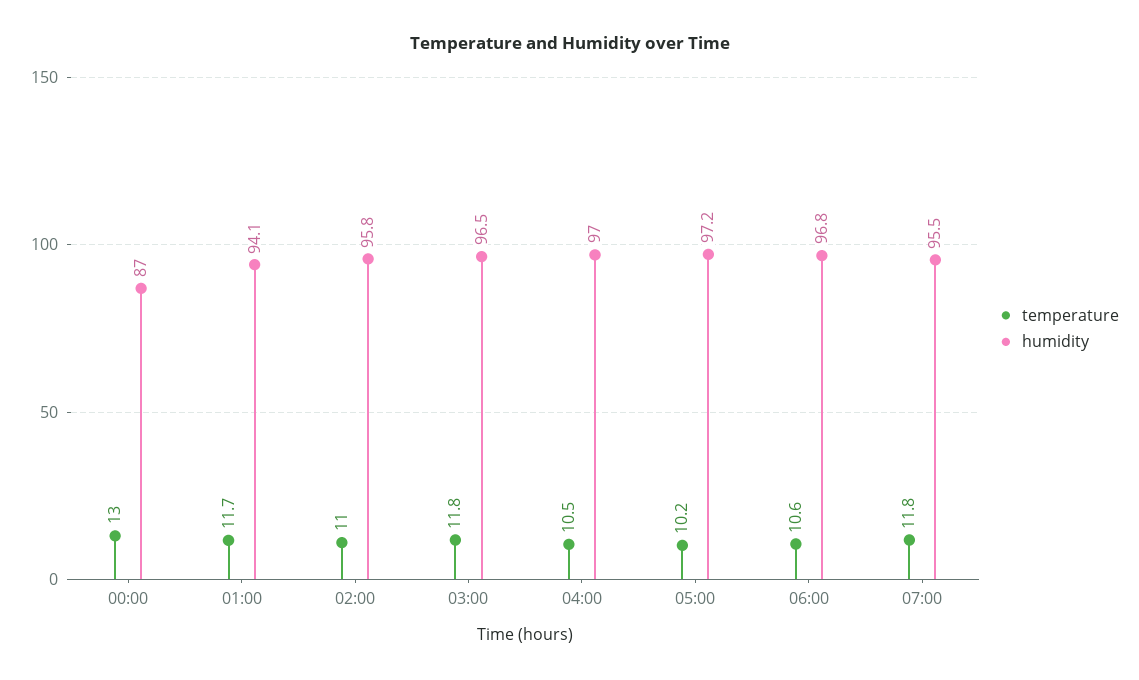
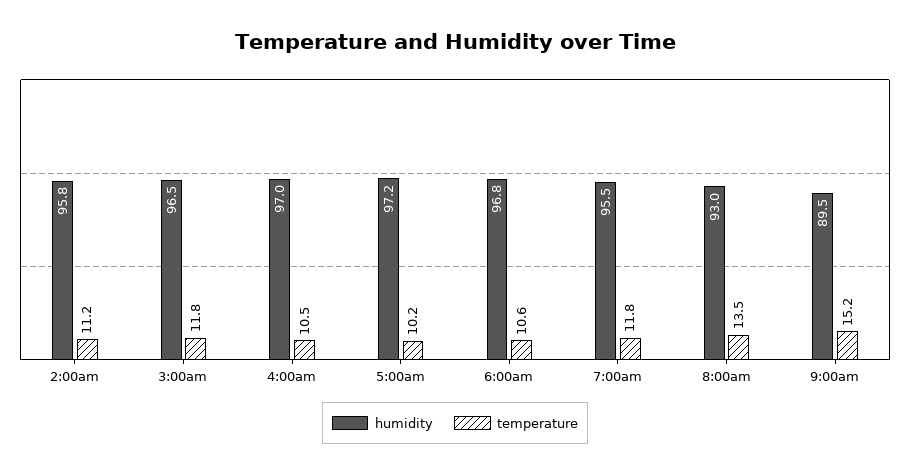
temperature, 00:00: 13 -> none
humidity, 00:00: 87 -> none
temperature, 01:00: 11.7 -> none
humidity, 01:00: 94.1 -> none
temperature, 02:00: 11 -> 11.2
humidity, 8:00am: none -> 93
temperature, 8:00am: none -> 13.5
humidity, 9:00am: none -> 89.5
temperature, 9:00am: none -> 15.2

